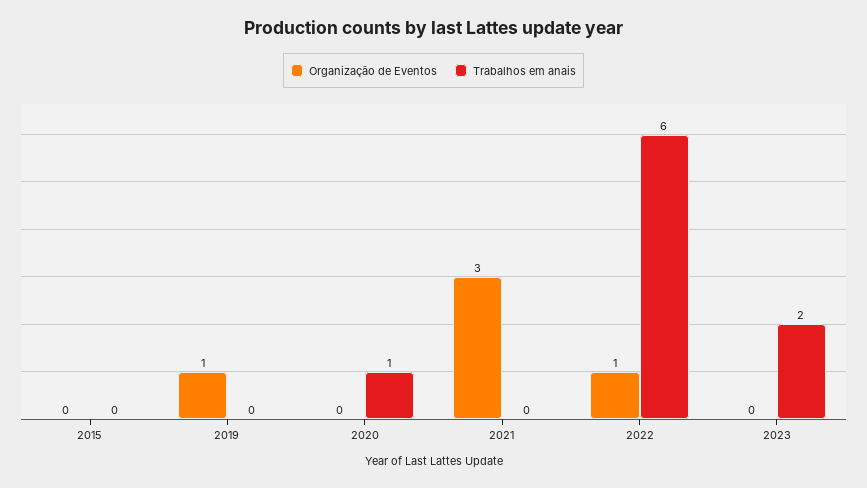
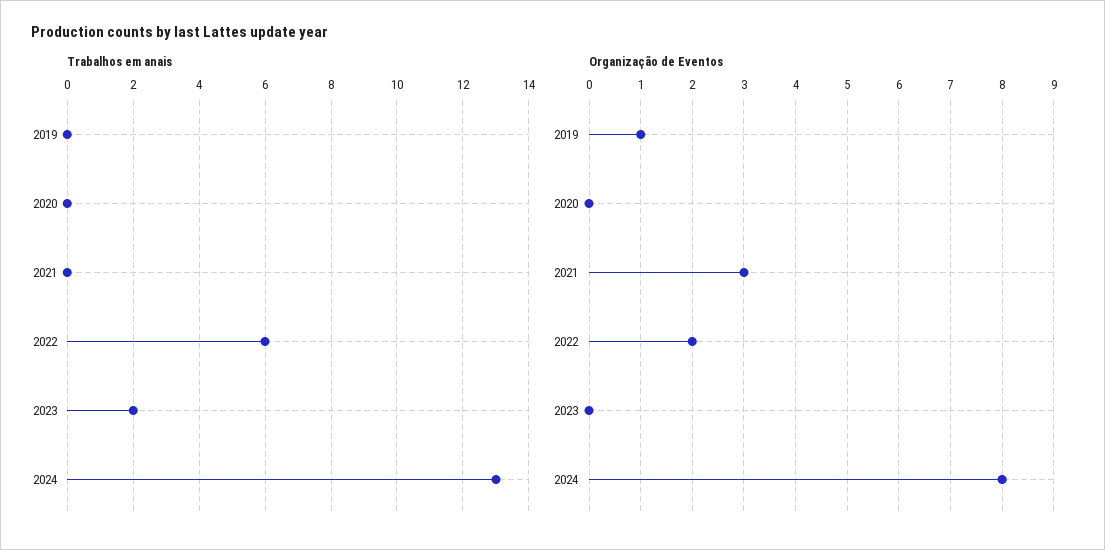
Organização de Eventos, 2015: 0 -> none
Trabalhos em anais, 2015: 0 -> none
Trabalhos em anais, 2020: 1 -> 0
Organização de Eventos, 2022: 1 -> 2
Trabalhos em anais, 2024: none -> 13
Organização de Eventos, 2024: none -> 8

